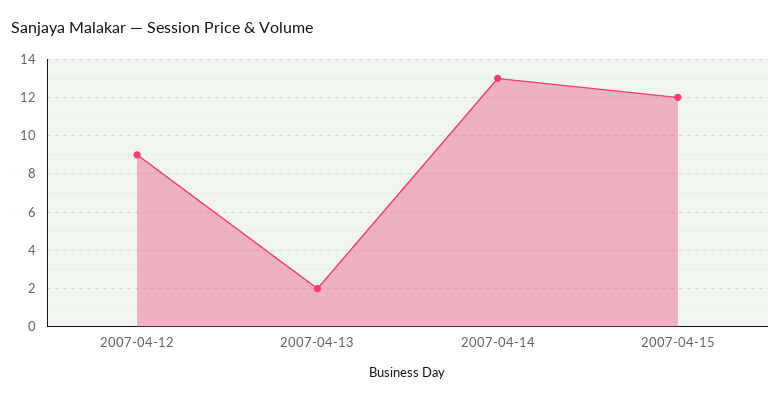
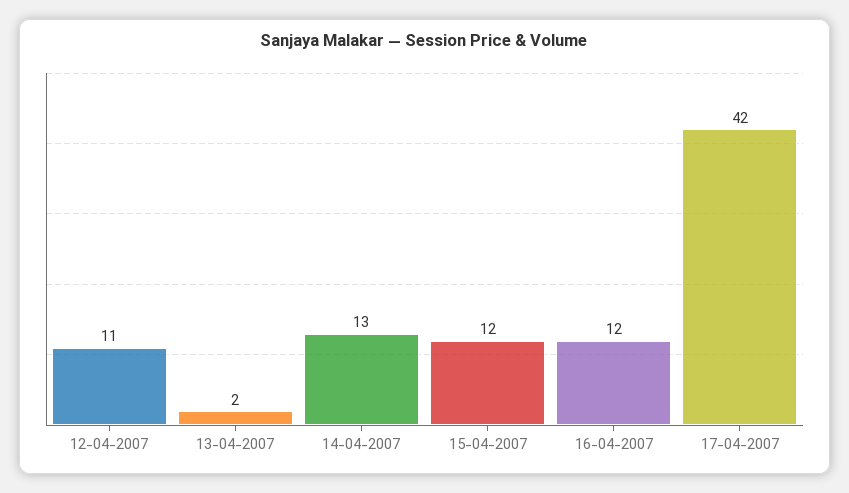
2007-04-12: 9 -> 11
16-04-2007: none -> 12
17-04-2007: none -> 42

